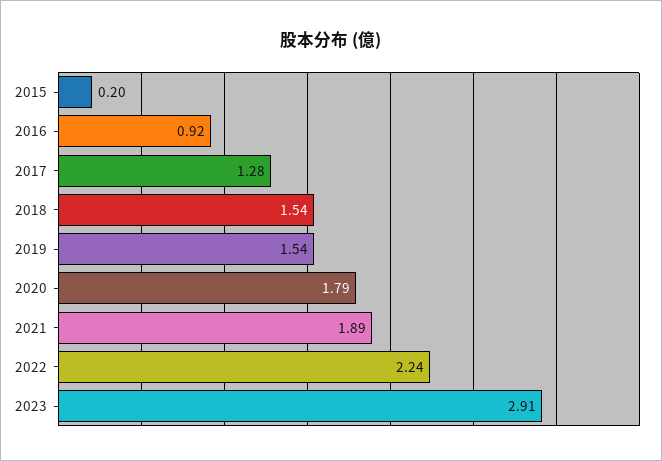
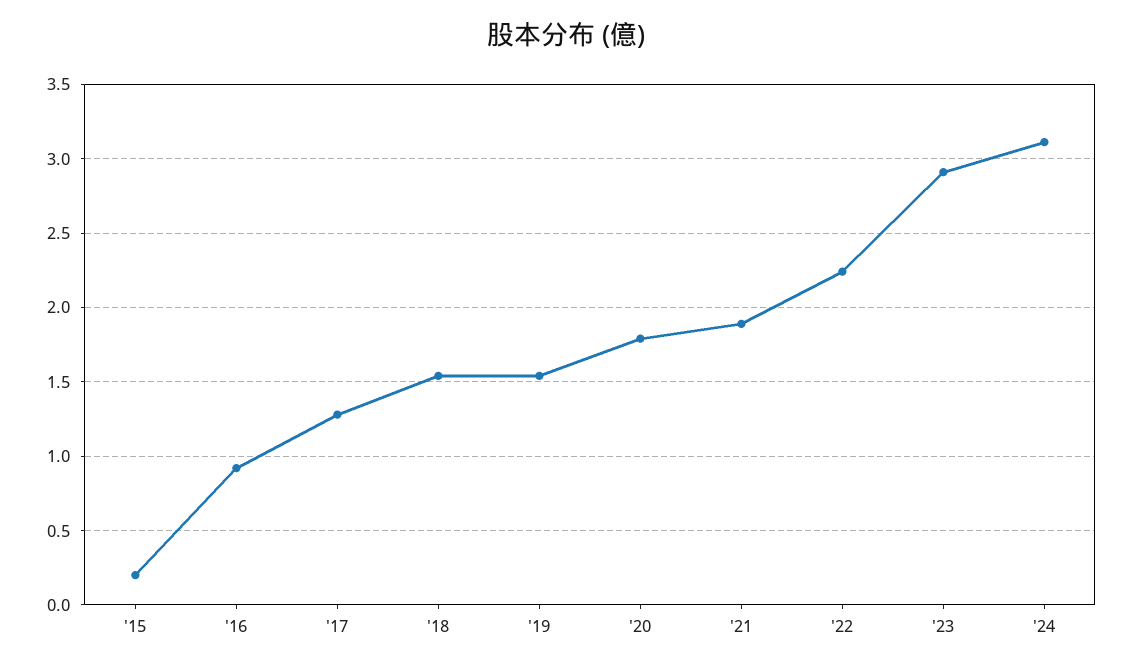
'24: none -> 3.1

